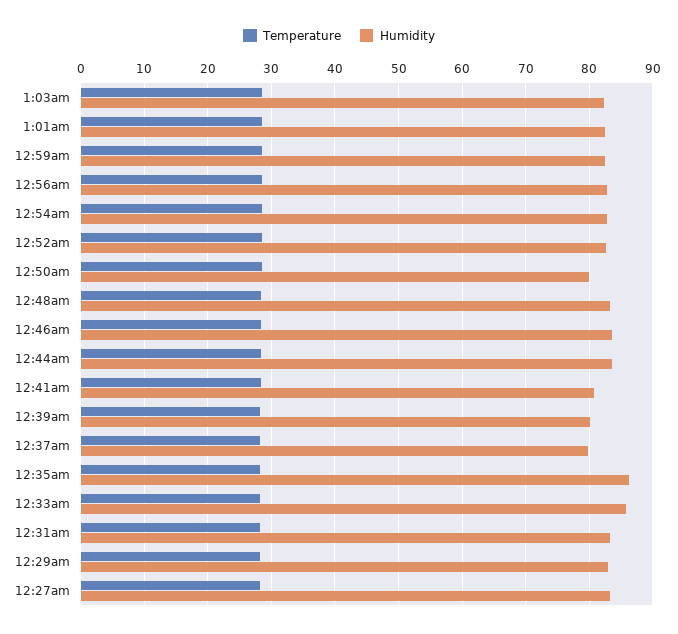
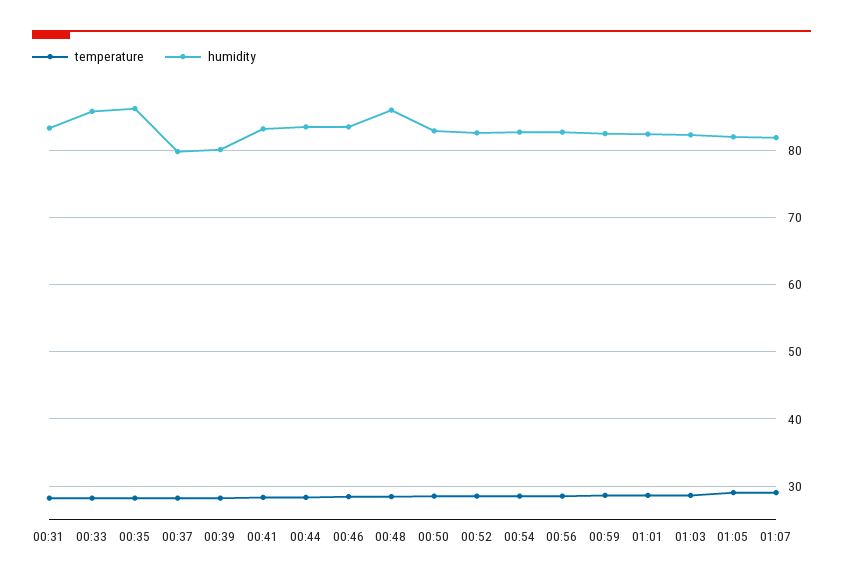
Humidity, 12:50am: 80 -> 83
Humidity, 12:48am: 83 -> 86
Humidity, 12:41am: 81 -> 83
Temperature, 12:29am: 28 -> none
Humidity, 12:29am: 83 -> none
Temperature, 12:27am: 28 -> none
Humidity, 12:27am: 83 -> none
Temperature, 01:05: none -> 29
Humidity, 01:05: none -> 82
Temperature, 01:07: none -> 29
Humidity, 01:07: none -> 82

